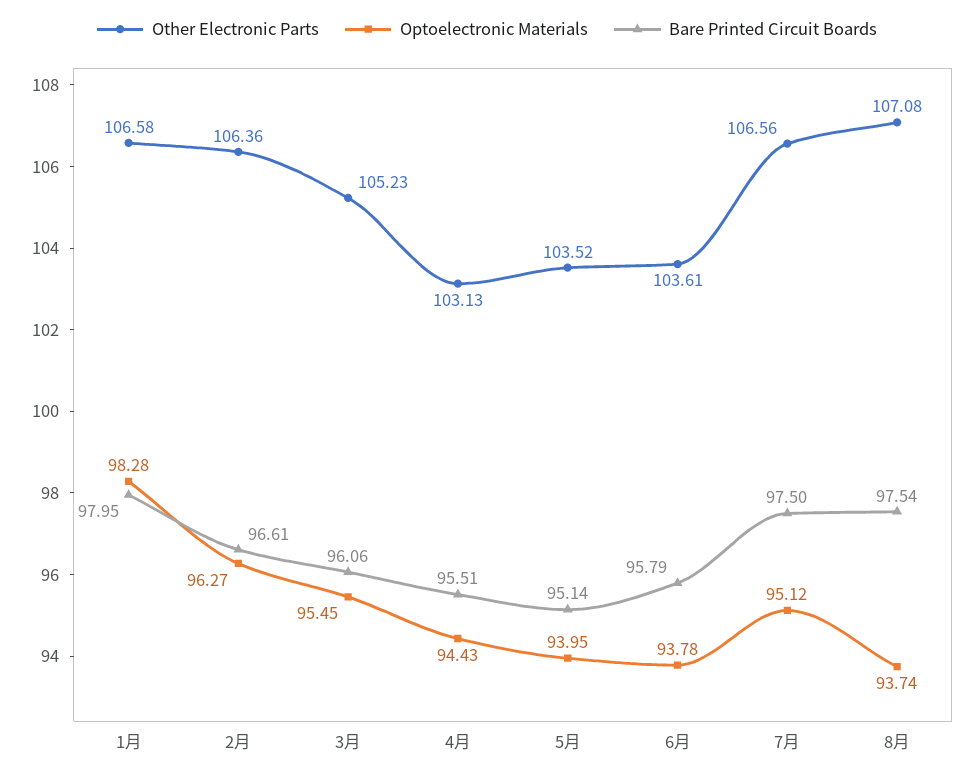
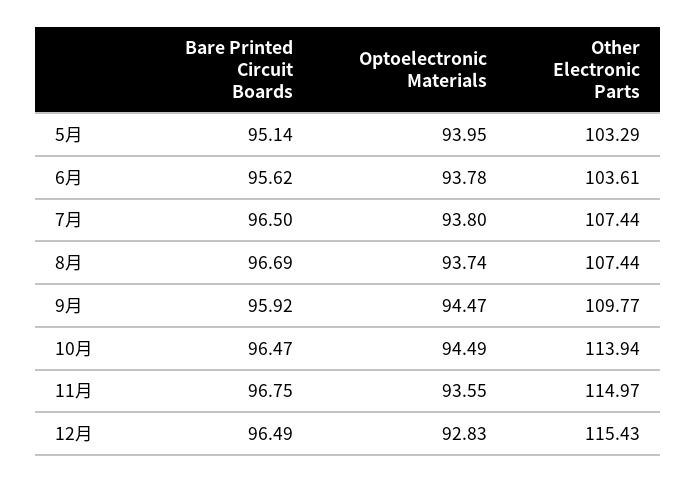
Other Electronic Parts, 1月: 106.58 -> none
Optoelectronic Materials, 1月: 98.28 -> none
Bare Printed Circuit Boards, 1月: 97.95 -> none
Other Electronic Parts, 2月: 106.36 -> none
Optoelectronic Materials, 2月: 96.27 -> none
Bare Printed Circuit Boards, 2月: 96.61 -> none
Other Electronic Parts, 3月: 105.23 -> none
Optoelectronic Materials, 3月: 95.45 -> none
Bare Printed Circuit Boards, 3月: 96.06 -> none
Other Electronic Parts, 4月: 103.13 -> none
Optoelectronic Materials, 4月: 94.43 -> none
Bare Printed Circuit Boards, 4月: 95.51 -> none
Other Electronic Parts, 5月: 103.52 -> 103.29
Bare Printed Circuit Boards, 6月: 95.79 -> 95.62
Other Electronic Parts, 7月: 106.56 -> 107.44
Optoelectronic Materials, 7月: 95.12 -> 93.8
Bare Printed Circuit Boards, 7月: 97.5 -> 96.5
Other Electronic Parts, 8月: 107.08 -> 107.44
Bare Printed Circuit Boards, 8月: 97.54 -> 96.69
Bare Printed Circuit Boards, 9月: none -> 95.92
Optoelectronic Materials, 9月: none -> 94.47
Other Electronic Parts, 9月: none -> 109.77
Bare Printed Circuit Boards, 10月: none -> 96.47
Optoelectronic Materials, 10月: none -> 94.49
Other Electronic Parts, 10月: none -> 113.94
Bare Printed Circuit Boards, 11月: none -> 96.75
Optoelectronic Materials, 11月: none -> 93.55
Other Electronic Parts, 11月: none -> 114.97
Bare Printed Circuit Boards, 12月: none -> 96.49
Optoelectronic Materials, 12月: none -> 92.83
Other Electronic Parts, 12月: none -> 115.43

